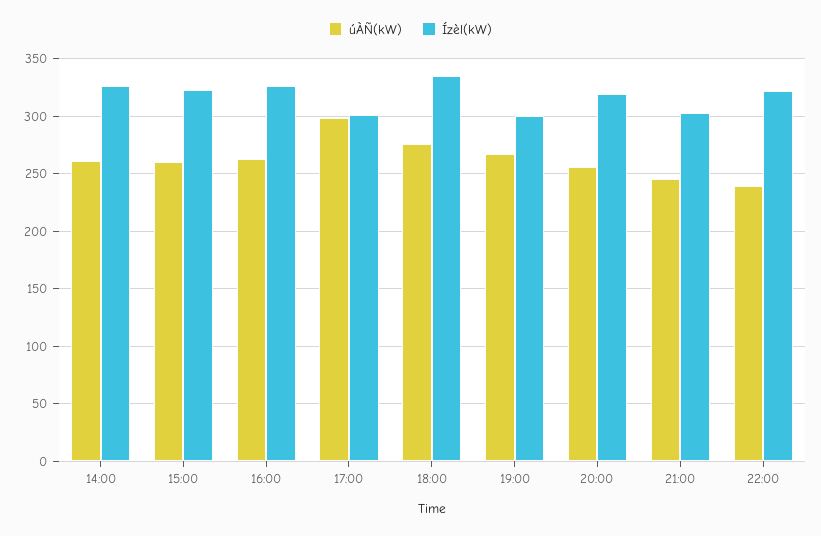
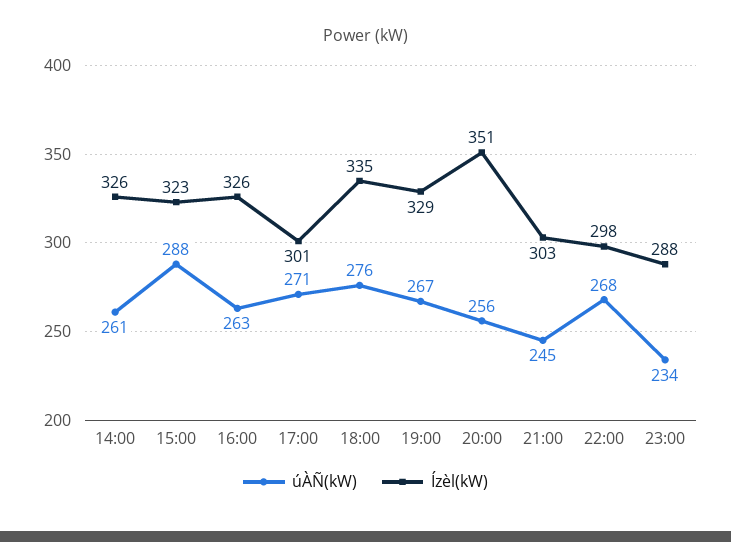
úÀÑ(kW), 15:00: 260 -> 288
úÀÑ(kW), 17:00: 300 -> 271
Ízèl(kW), 19:00: 300 -> 329
Ízèl(kW), 20:00: 320 -> 351
úÀÑ(kW), 22:00: 240 -> 268
Ízèl(kW), 22:00: 320 -> 298
úÀÑ(kW), 23:00: none -> 234
Ízèl(kW), 23:00: none -> 288

